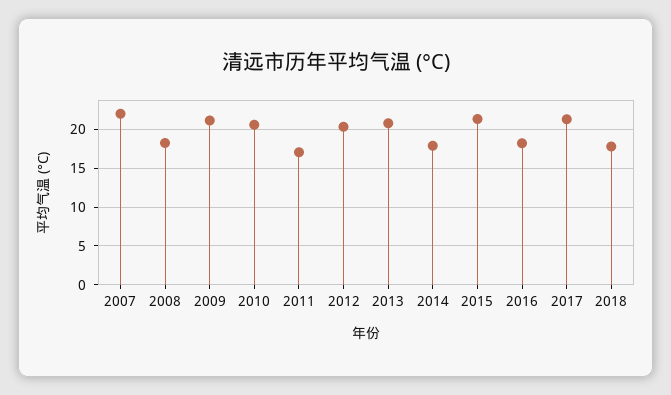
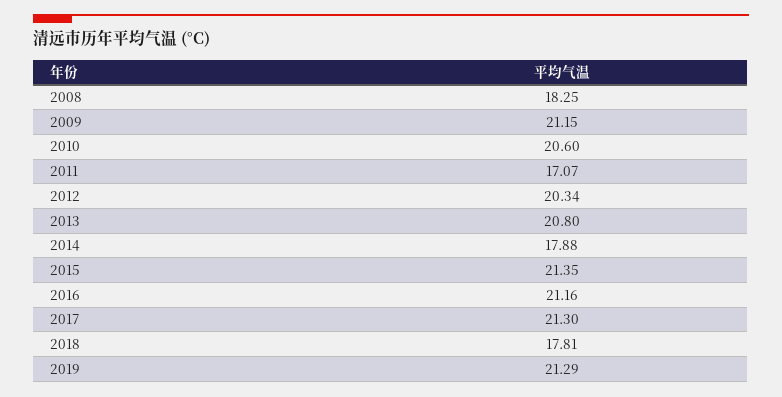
2007: 22 -> none
2016: 18 -> 21.16
2019: none -> 21.29

